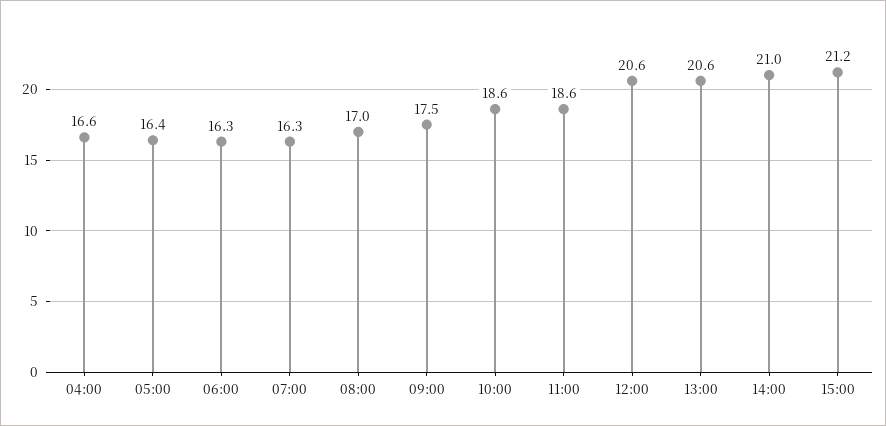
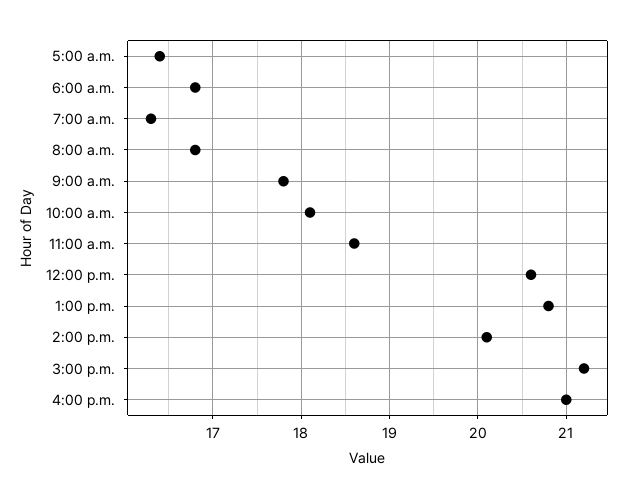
04:00: 16.6 -> none
06:00: 16.3 -> 16.8
08:00: 17 -> 16.8
09:00: 17.5 -> 17.8
10:00: 18.6 -> 18.1
13:00: 20.6 -> 20.8
14:00: 21 -> 20.1
4:00 p.m.: none -> 21

